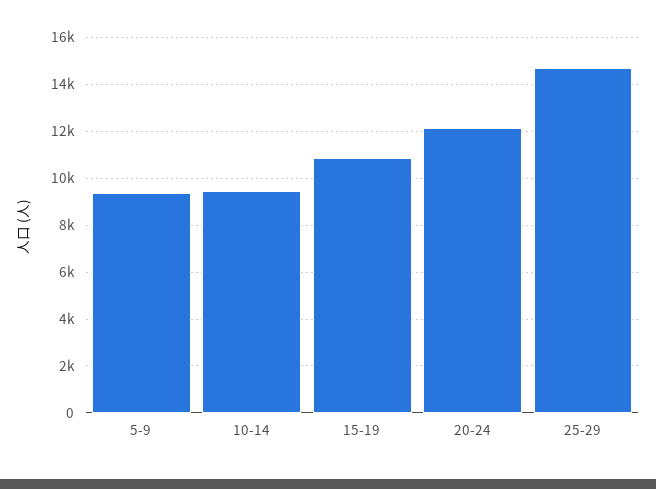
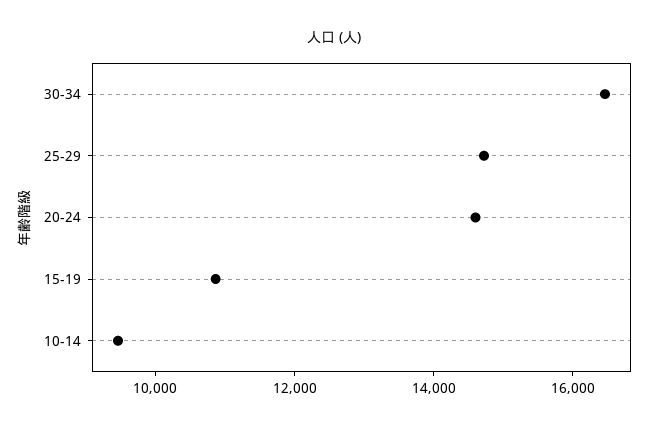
5-9: 9500 -> none
20-24: 12000 -> 14500
30-34: none -> 16500

